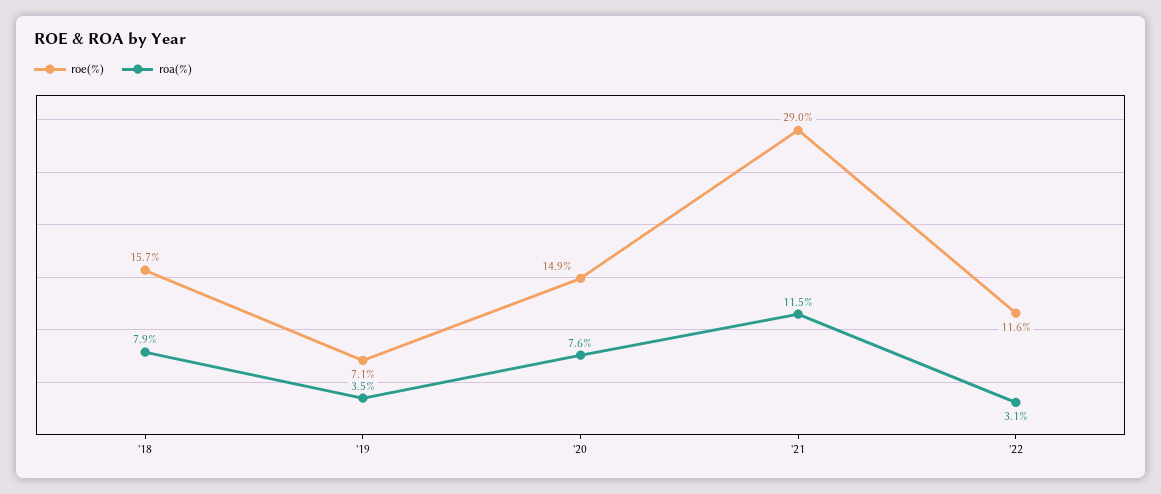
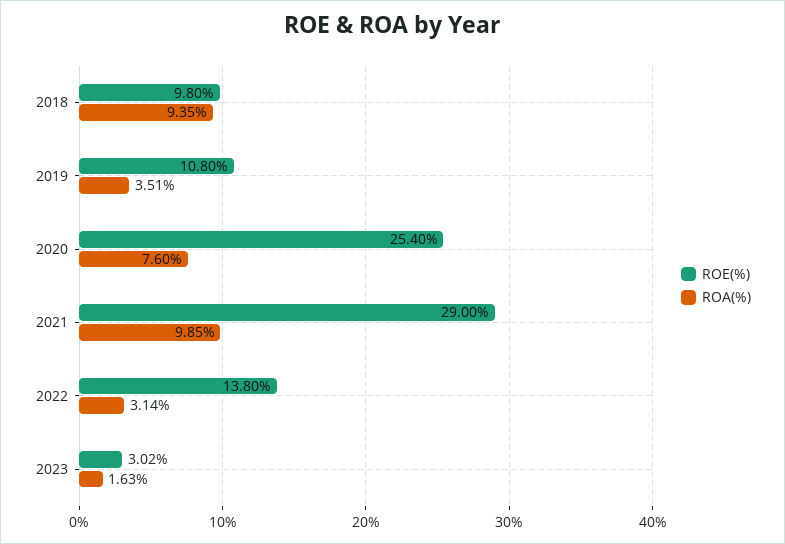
roe(%), '18: 15.7 -> 9.8
roa(%), '18: 7.9 -> 9.35
roe(%), '19: 7.1 -> 10.8
roe(%), '20: 14.9 -> 25.4
roa(%), '21: 11.5 -> 9.85
roe(%), '22: 11.6 -> 13.8
roe(%), 2023: none -> 3.02
roa(%), 2023: none -> 1.63

